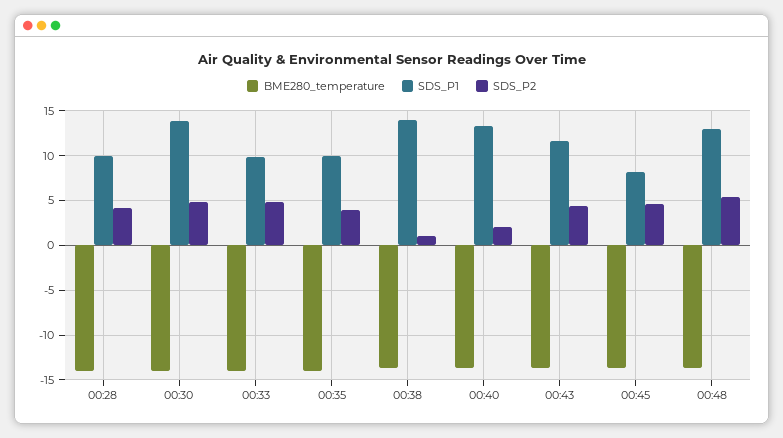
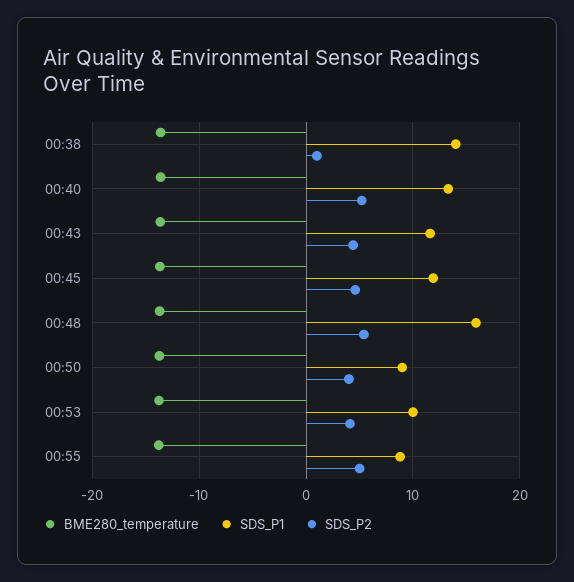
BME280_temperature, 00:28: -14 -> none
SDS_P1, 00:28: 10 -> none
SDS_P2, 00:28: 4 -> none
BME280_temperature, 00:30: -14 -> none
SDS_P1, 00:30: 14 -> none
SDS_P2, 00:30: 5 -> none
BME280_temperature, 00:33: -14 -> none
SDS_P1, 00:33: 10 -> none
SDS_P2, 00:33: 5 -> none
BME280_temperature, 00:35: -14 -> none
SDS_P1, 00:35: 10 -> none
SDS_P2, 00:35: 4 -> none
SDS_P2, 00:40: 2 -> 5
SDS_P1, 00:45: 8 -> 12
SDS_P1, 00:48: 13 -> 16
BME280_temperature, 00:50: none -> -14
SDS_P1, 00:50: none -> 9
SDS_P2, 00:50: none -> 4
BME280_temperature, 00:53: none -> -14
SDS_P1, 00:53: none -> 10
SDS_P2, 00:53: none -> 4
BME280_temperature, 00:55: none -> -14
SDS_P1, 00:55: none -> 9
SDS_P2, 00:55: none -> 5

